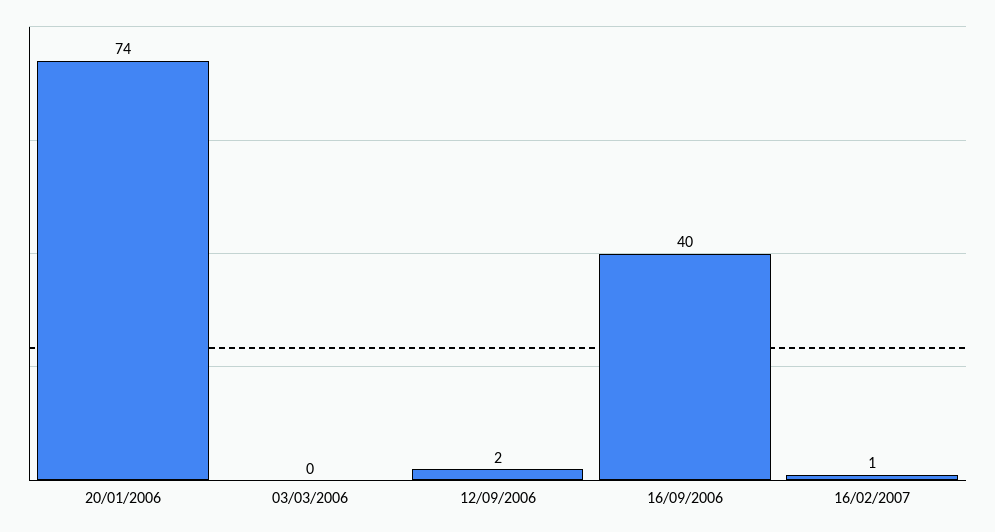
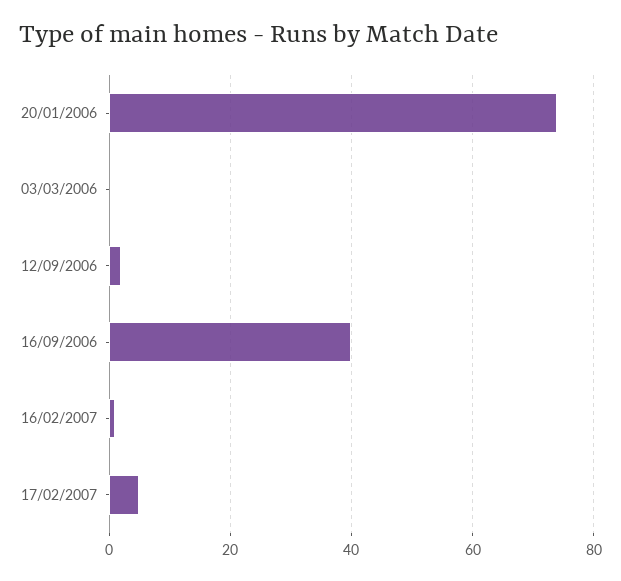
17/02/2007: none -> 5

